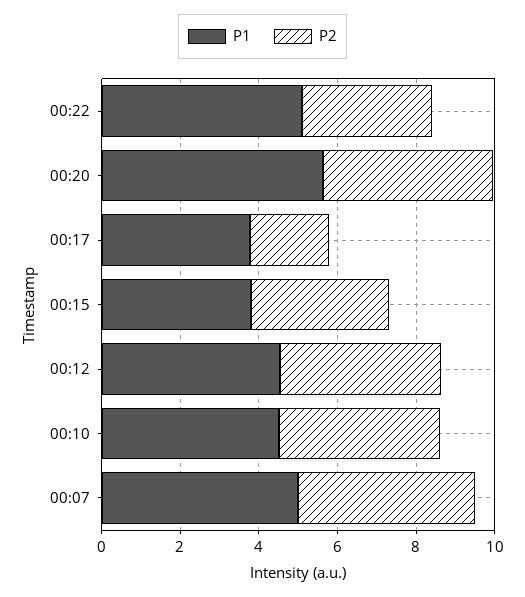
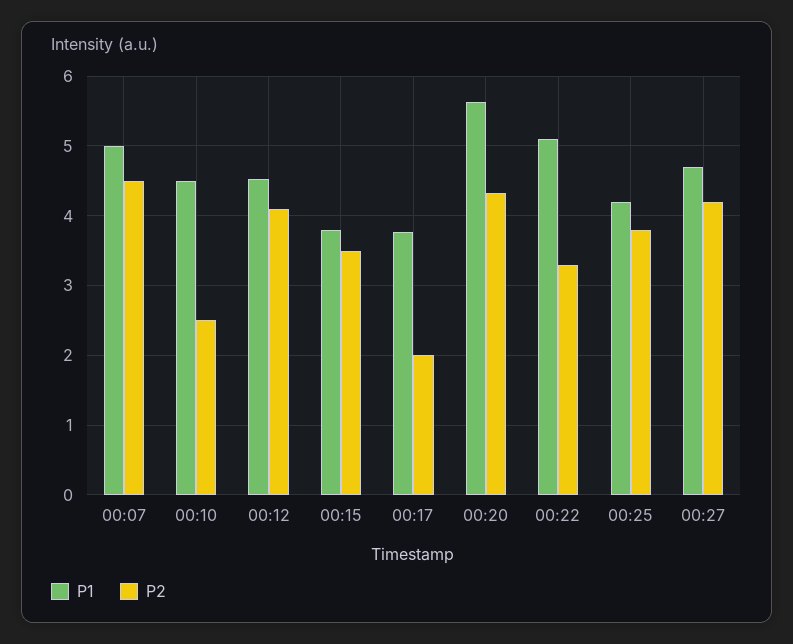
P2, 00:10: 4 -> 2.5
P1, 00:25: none -> 4.2
P2, 00:25: none -> 3.8
P1, 00:27: none -> 4.7
P2, 00:27: none -> 4.2

